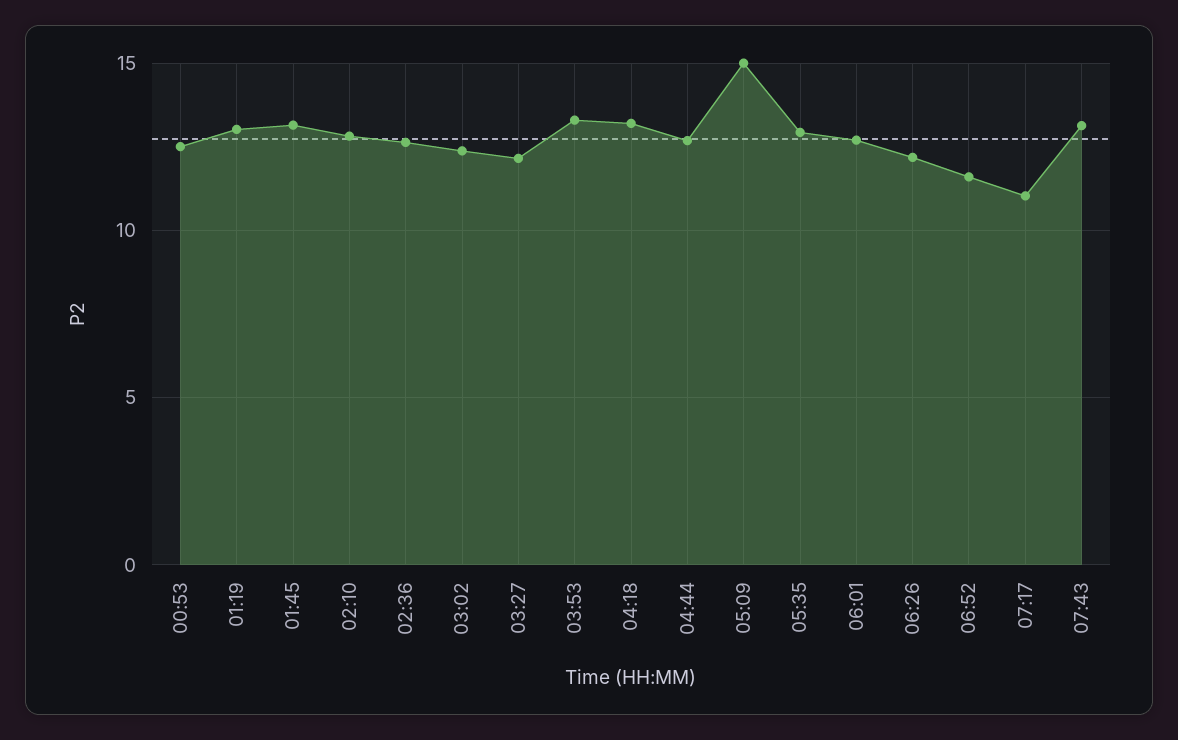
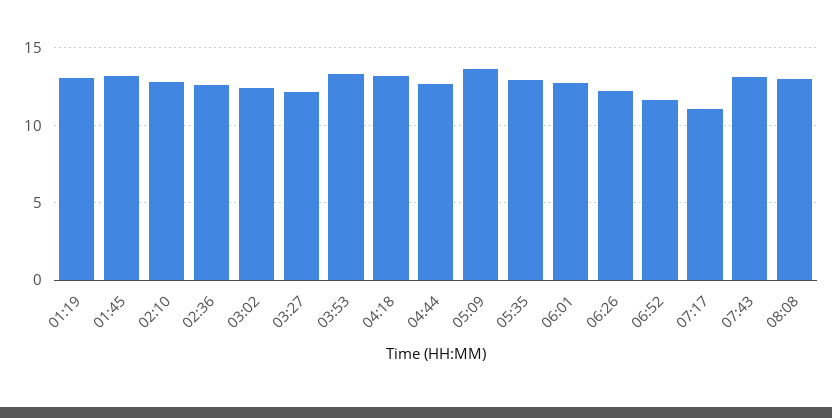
00:53: 12.5 -> none
05:09: 15 -> 13.5
08:08: none -> 13

